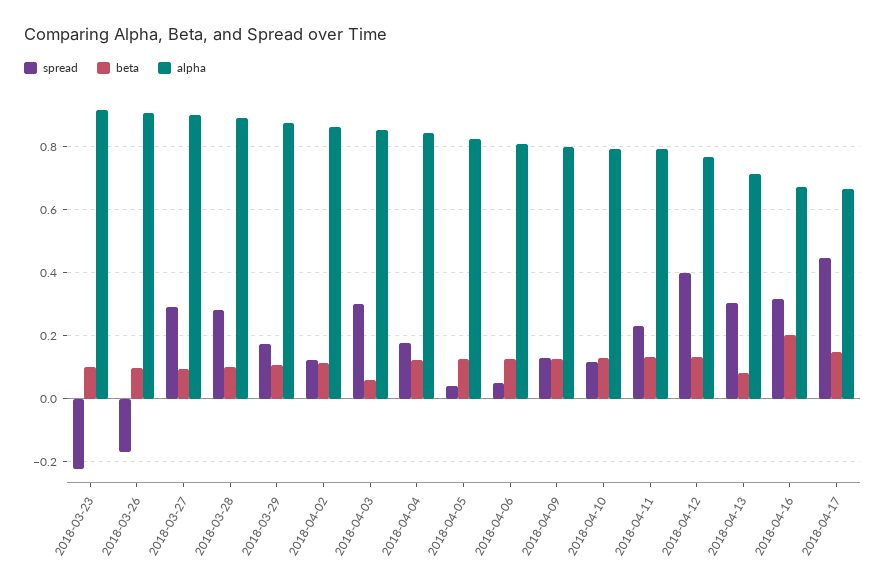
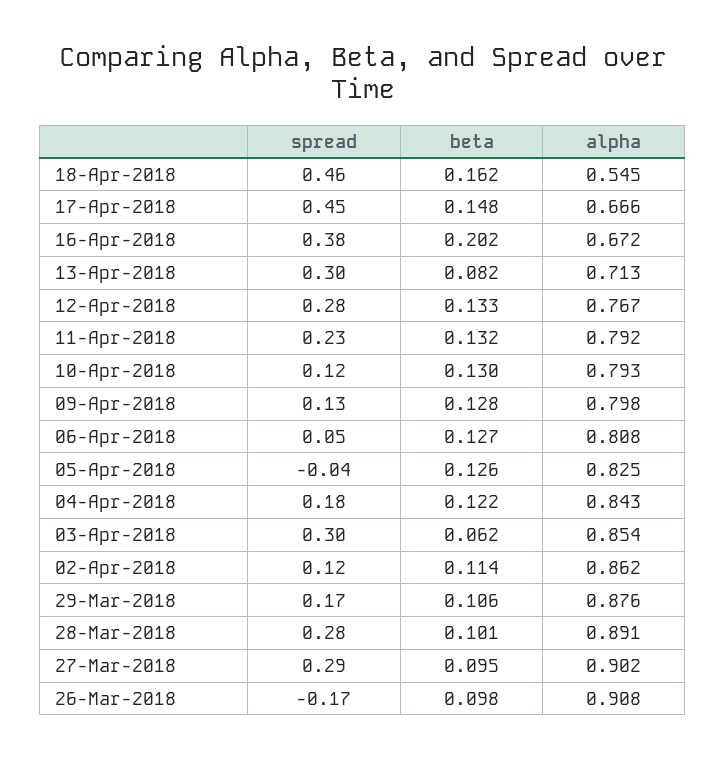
spread, 2018-03-23: -0.22 -> none
beta, 2018-03-23: 0.1 -> none
alpha, 2018-03-23: 0.92 -> none
spread, 2018-04-05: 0.04 -> -0.04
spread, 2018-04-12: 0.4 -> 0.28
spread, 2018-04-16: 0.32 -> 0.38
spread, 18-Apr-2018: none -> 0.46
beta, 18-Apr-2018: none -> 0.162
alpha, 18-Apr-2018: none -> 0.545

